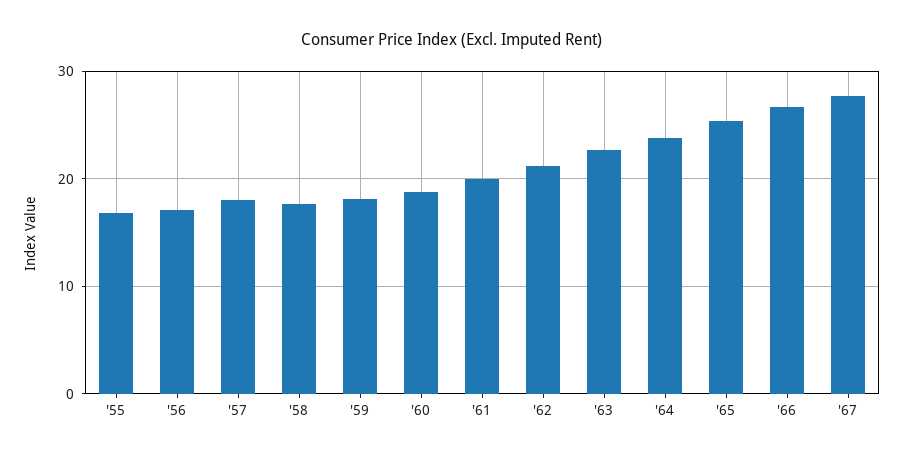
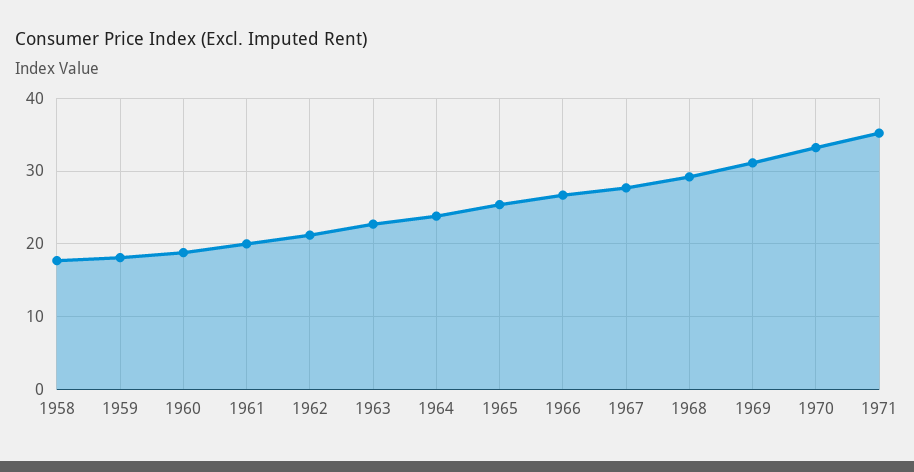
'55: 17 -> none
'56: 17 -> none
'57: 18 -> none
1968: none -> 29
1969: none -> 31
1970: none -> 33
1971: none -> 35

